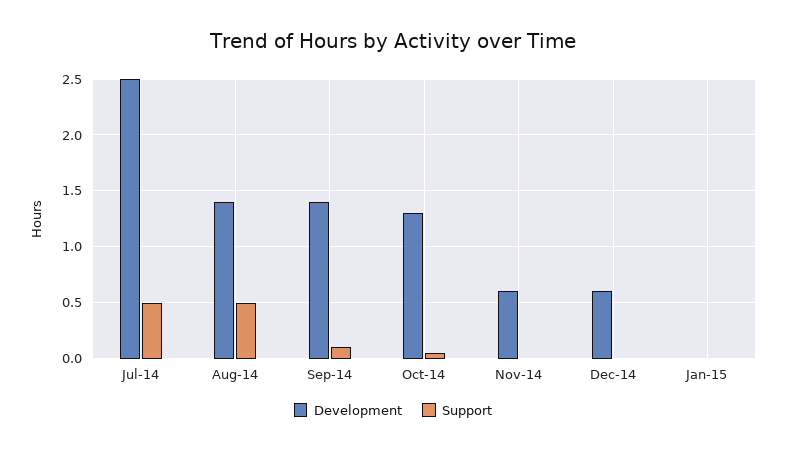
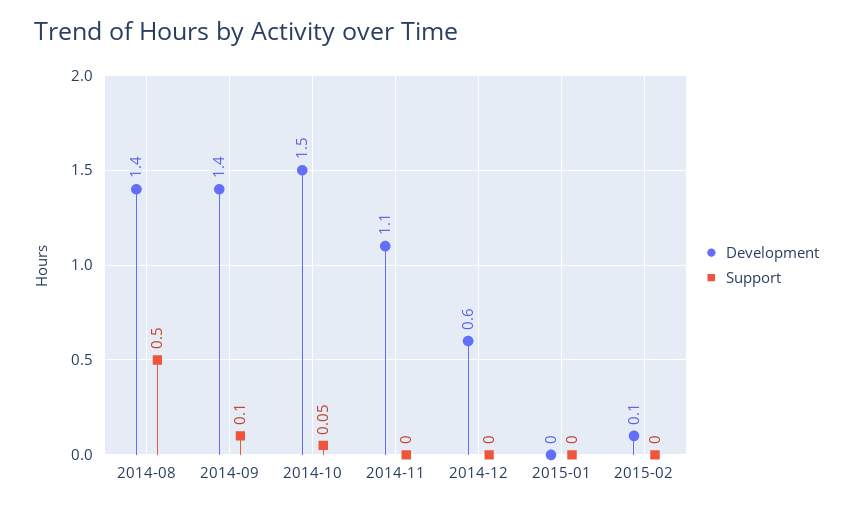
Development, Jul-14: 2.5 -> none
Support, Jul-14: 0.5 -> none
Development, Oct-14: 1.3 -> 1.5
Development, Nov-14: 0.6 -> 1.1
Development, 2015-02: none -> 0.1
Support, 2015-02: none -> 0

